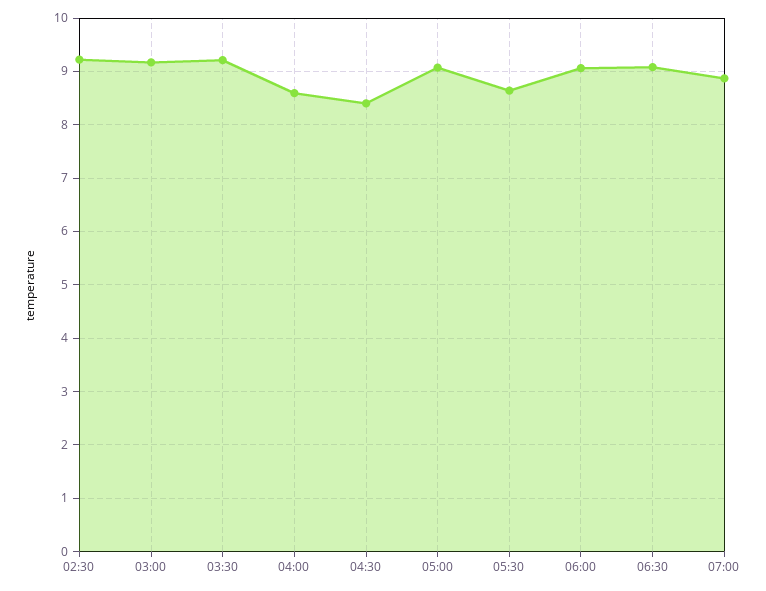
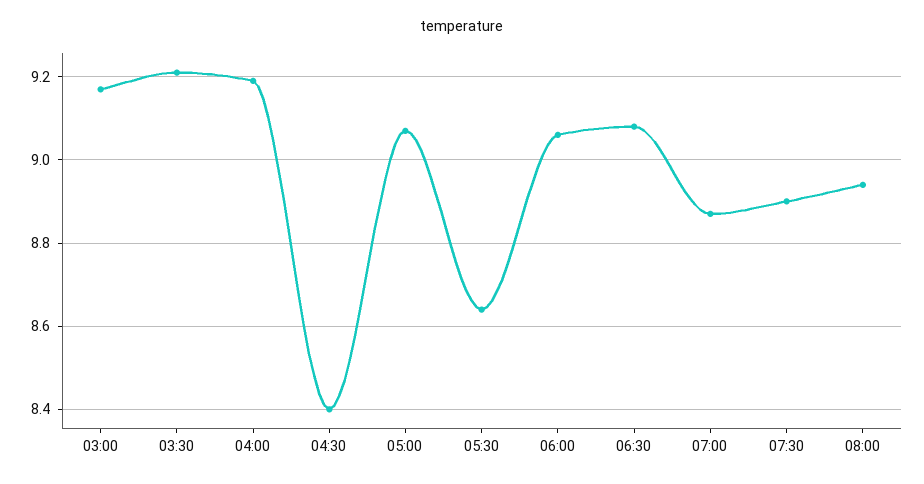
02:30: 9.2 -> none
04:00: 8.6 -> 9.2
07:30: none -> 8.9
08:00: none -> 8.95

